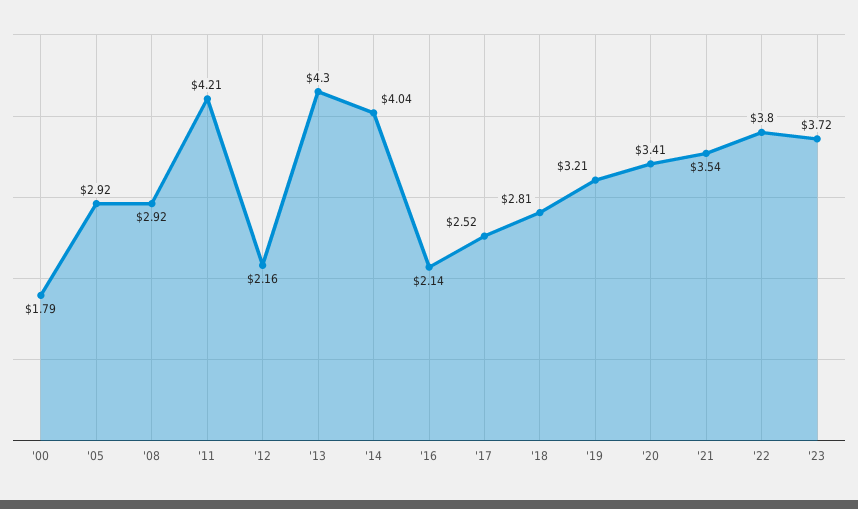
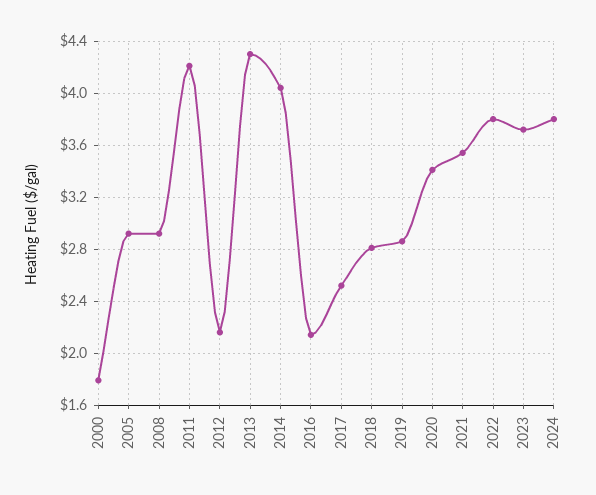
'19: 3.21 -> 2.85
2024: none -> 3.8

